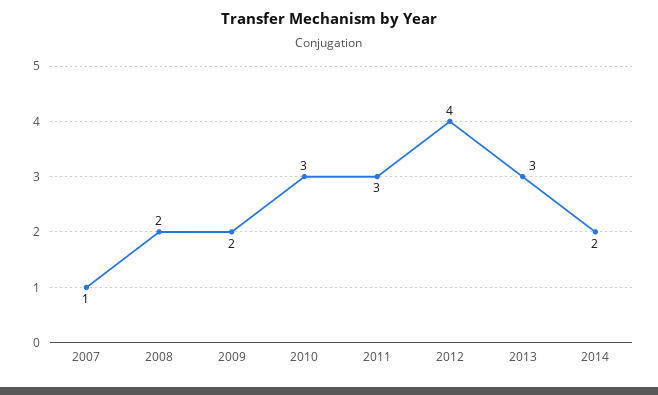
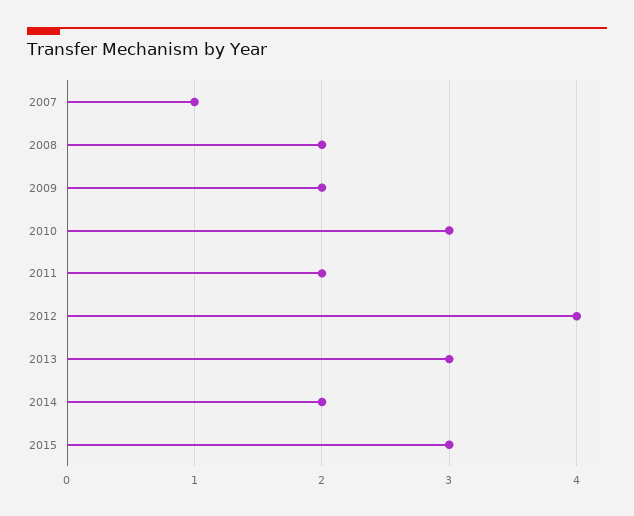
2011: 3 -> 2
2015: none -> 3

